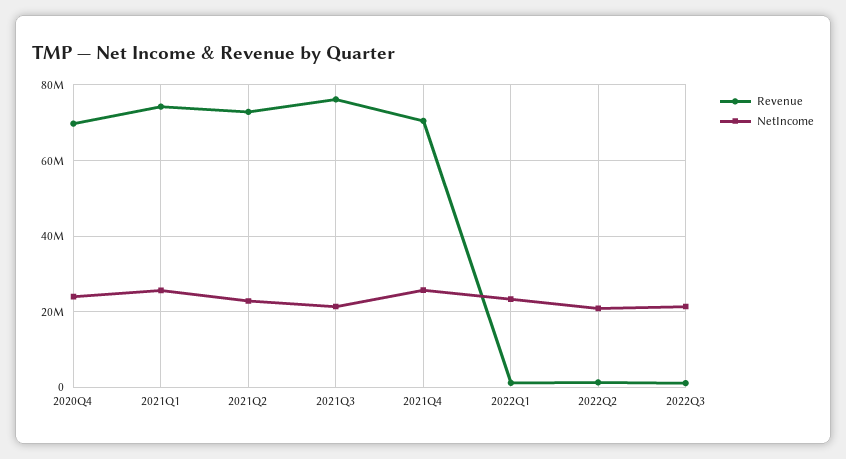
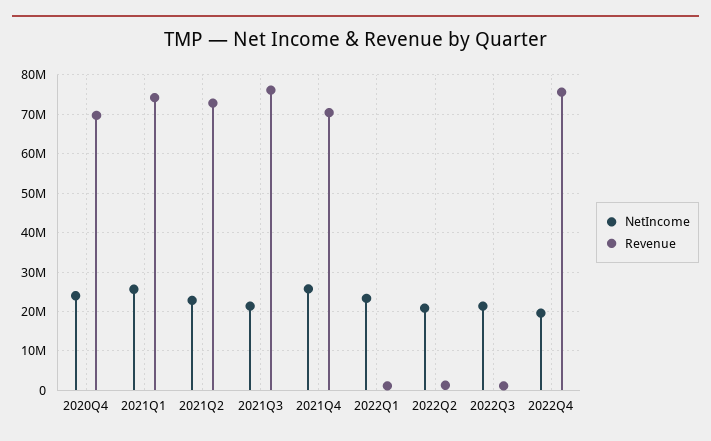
NetIncome, 2022Q4: none -> 20000000
Revenue, 2022Q4: none -> 76000000

